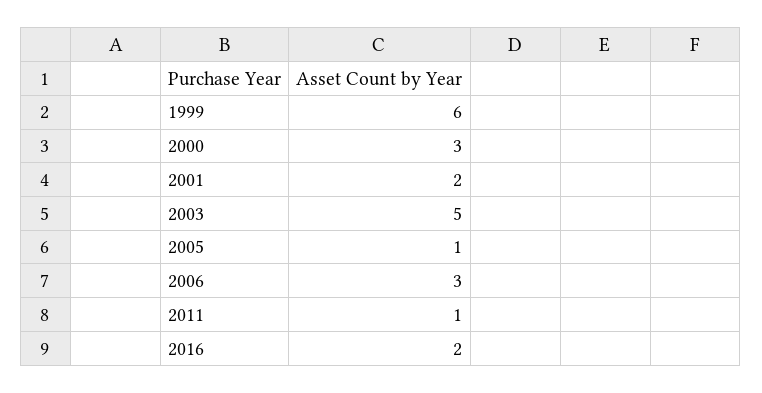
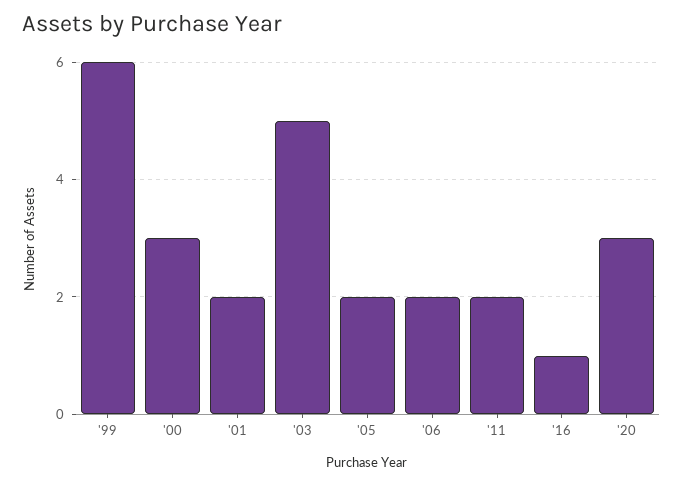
2005: 1 -> 2
2006: 3 -> 2
2011: 1 -> 2
2016: 2 -> 1
'20: none -> 3

